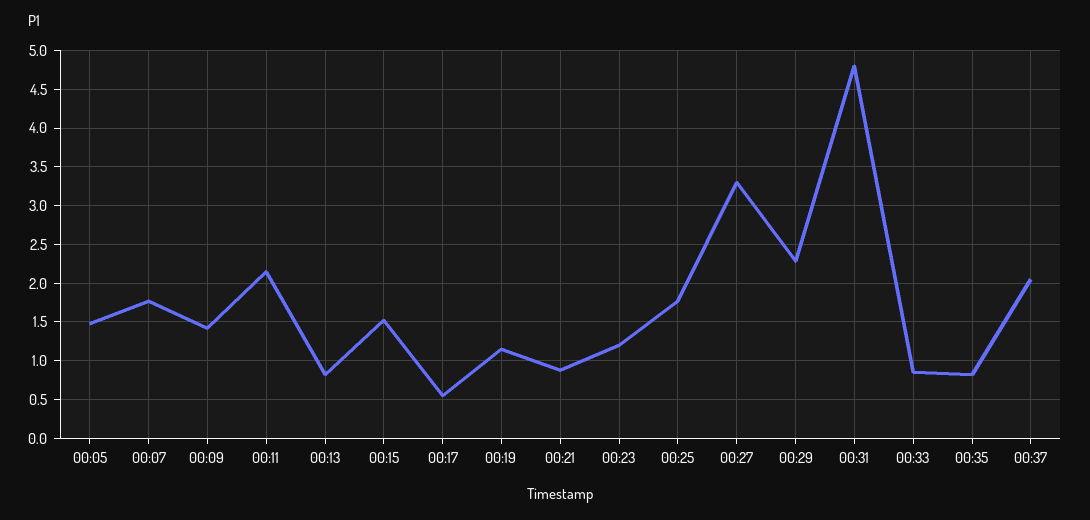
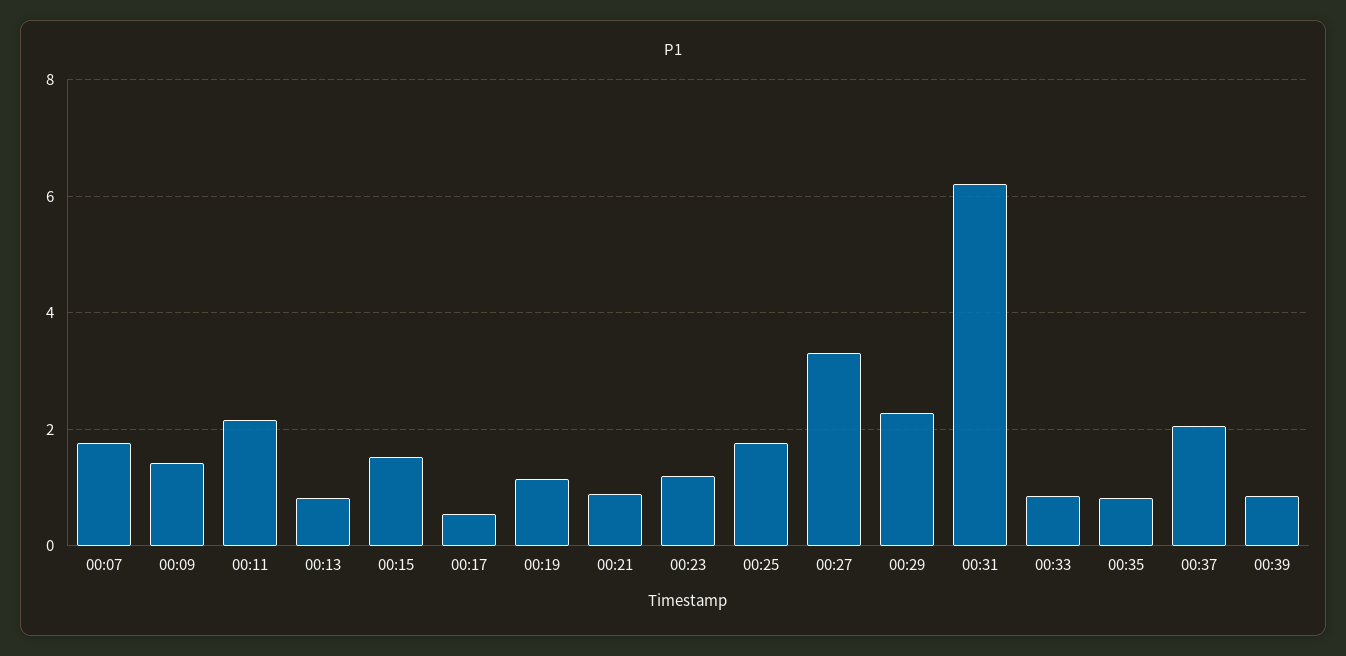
00:05: 1.5 -> none
00:31: 4.8 -> 6.2
00:39: none -> 0.8

